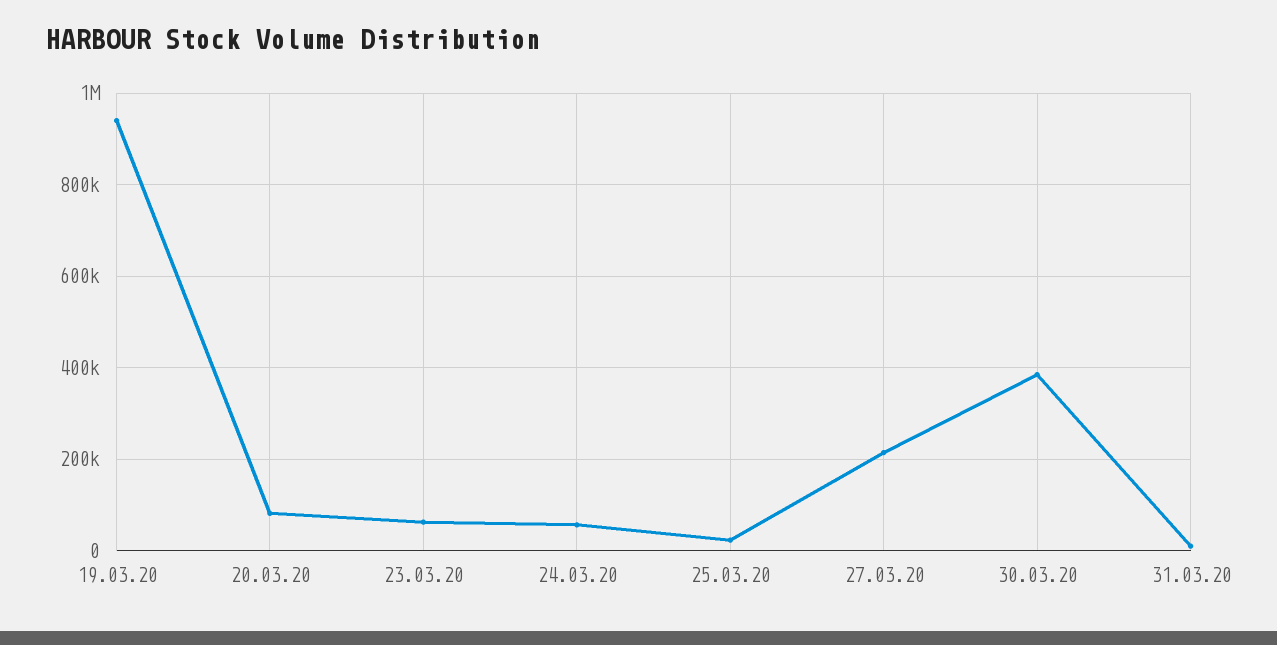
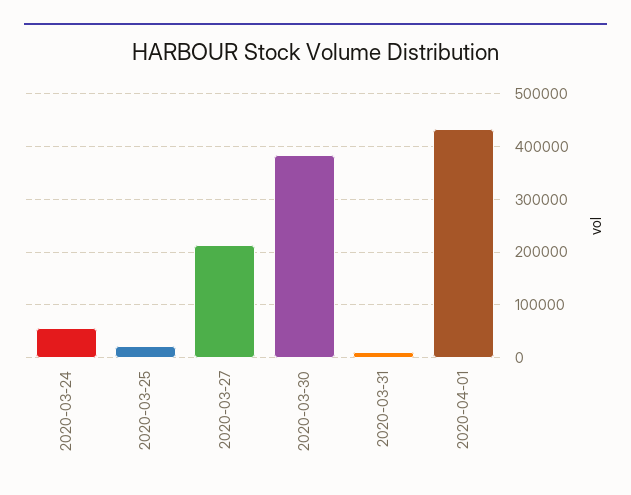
19.03.20: 940000 -> none
20.03.20: 80000 -> none
23.03.20: 60000 -> none
2020-04-01: none -> 440000

